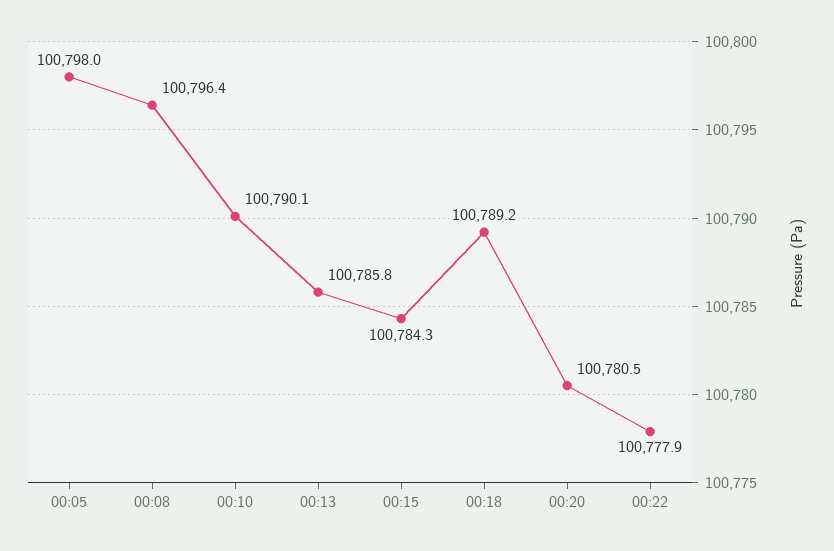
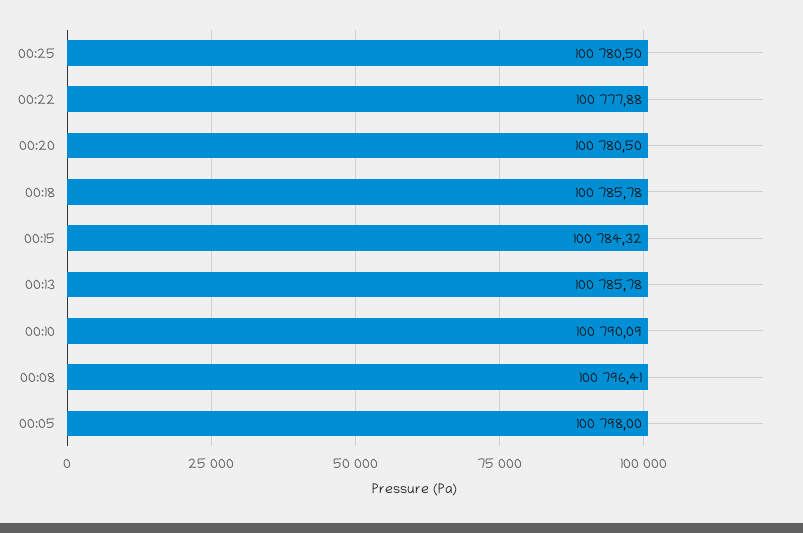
00:18: 100789.2 -> 100785.78
00:25: none -> 100780.5

